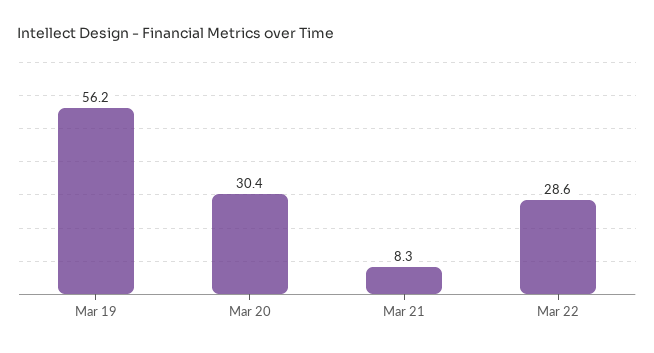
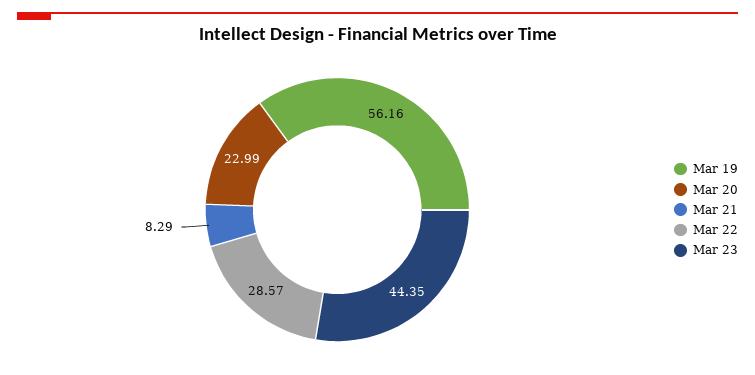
Mar 20: 30.4 -> 22.99
Mar 23: none -> 44.35

